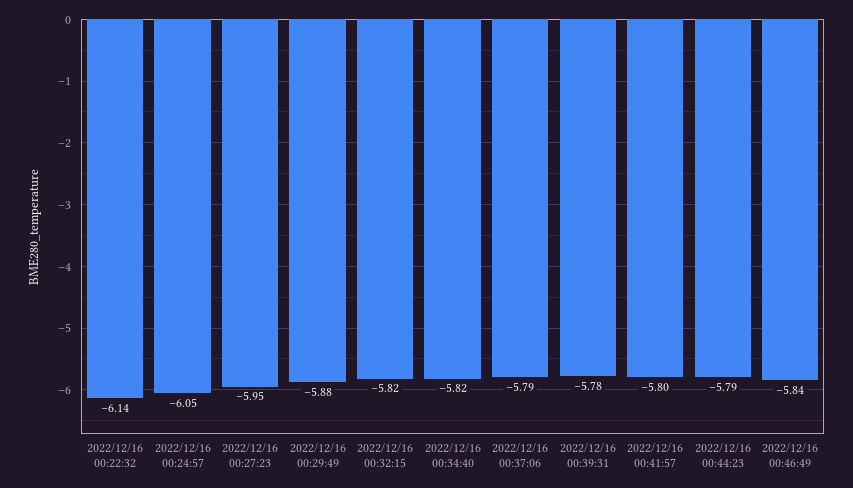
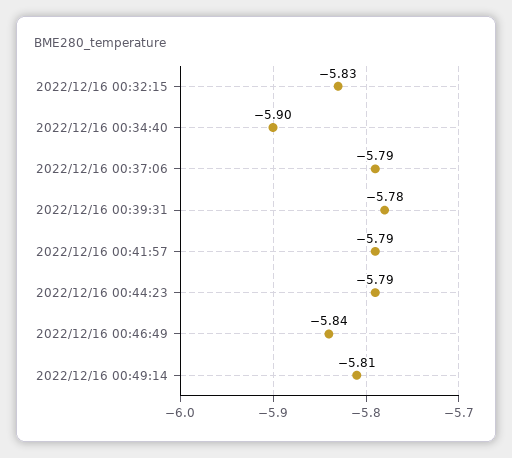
2022/12/16 00:22:32: -6.14 -> none
2022/12/16 00:24:57: -6.05 -> none
2022/12/16 00:27:23: -5.95 -> none
2022/12/16 00:29:49: -5.88 -> none
2022/12/16 00:32:15: -5.82 -> -5.83
2022/12/16 00:34:40: -5.82 -> -5.9
2022/12/16 00:41:57: -5.8 -> -5.79
2022/12/16 00:49:14: none -> -5.81

